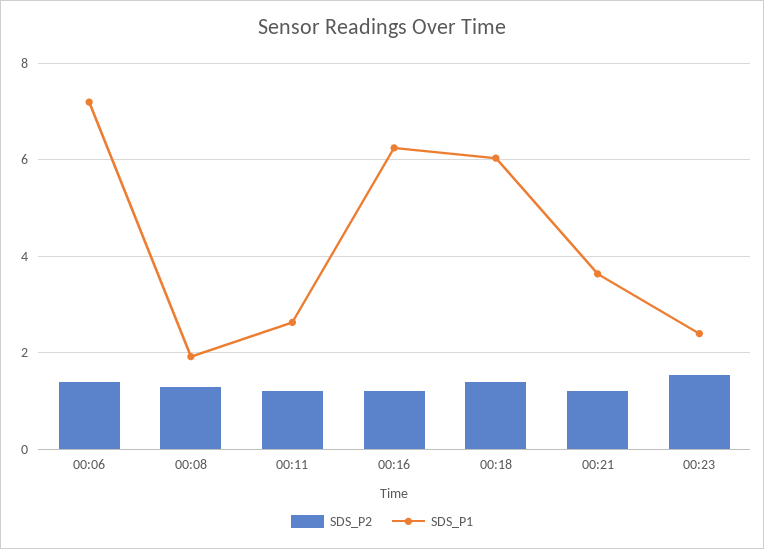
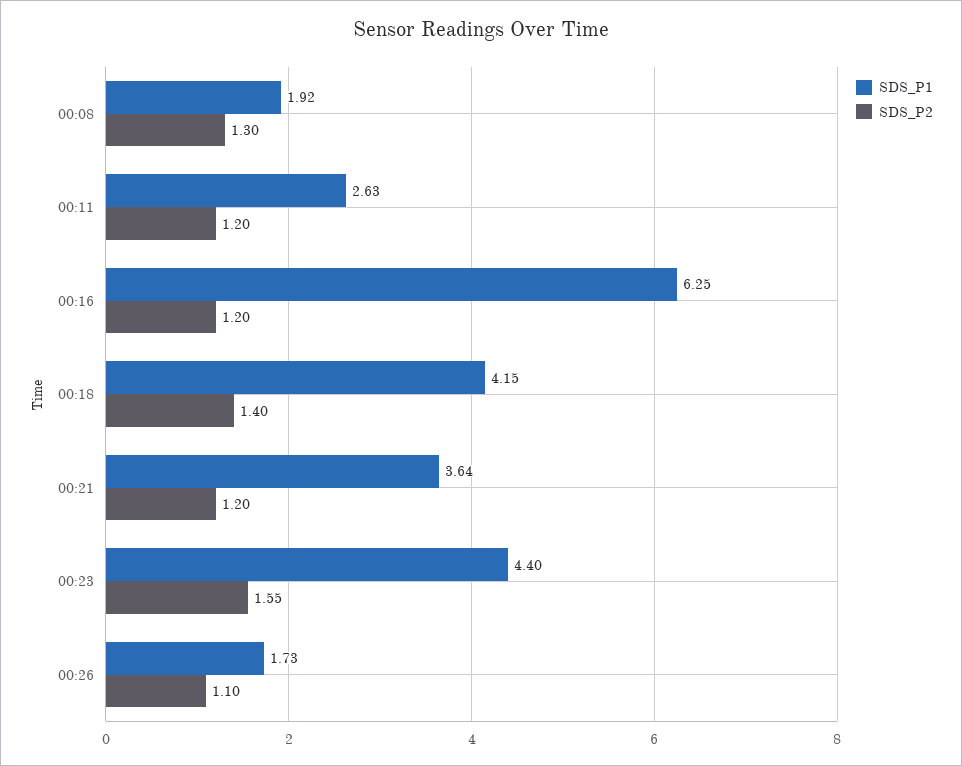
SDS_P2, 00:06: 1.4 -> none
SDS_P1, 00:06: 7.2 -> none
SDS_P1, 00:18: 6 -> 4.15
SDS_P1, 00:23: 2.4 -> 4.4
SDS_P1, 00:26: none -> 1.73
SDS_P2, 00:26: none -> 1.1

